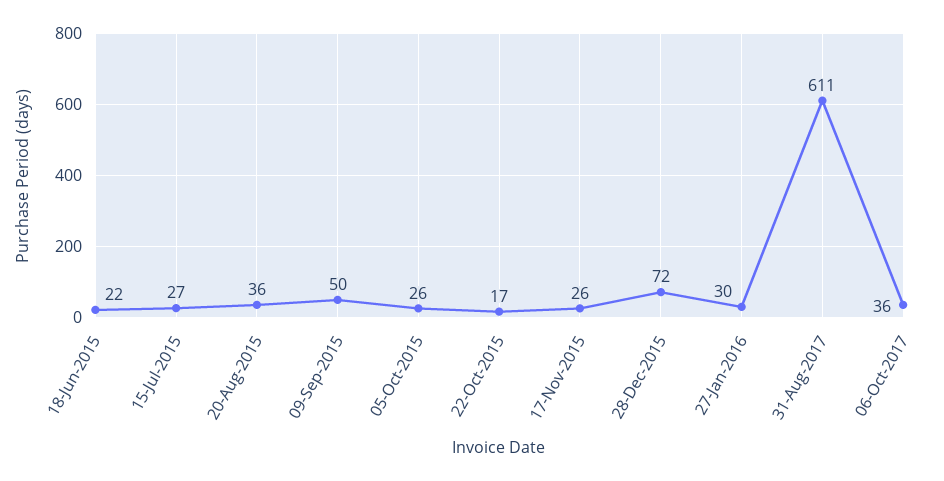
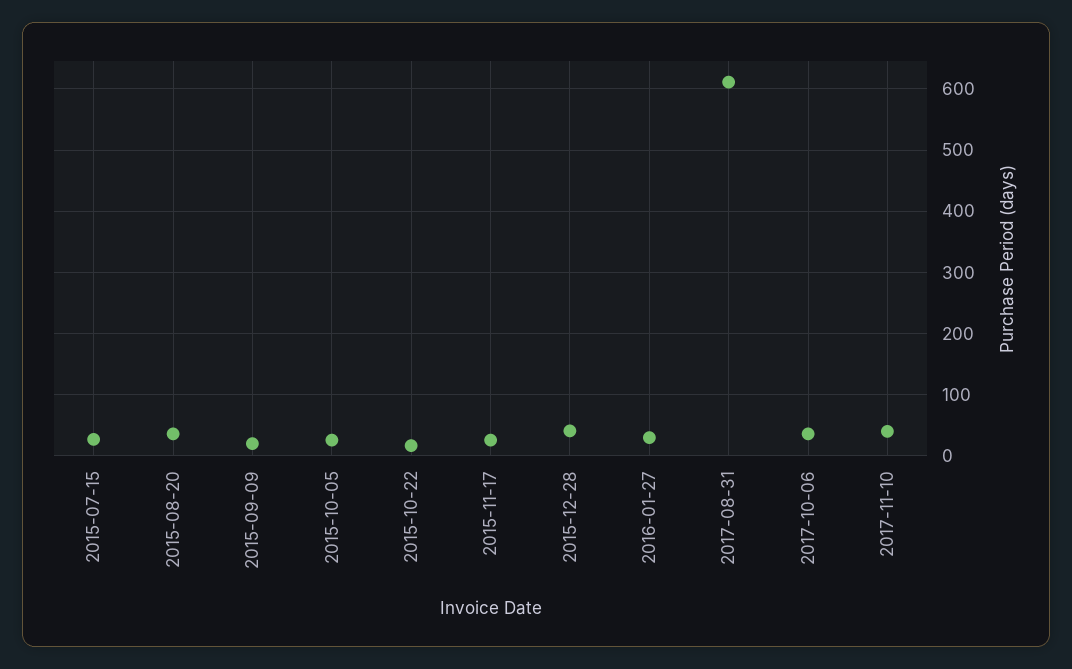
18-Jun-2015: 22 -> none
09-Sep-2015: 50 -> 20
28-Dec-2015: 72 -> 40
2017-11-10: none -> 40

